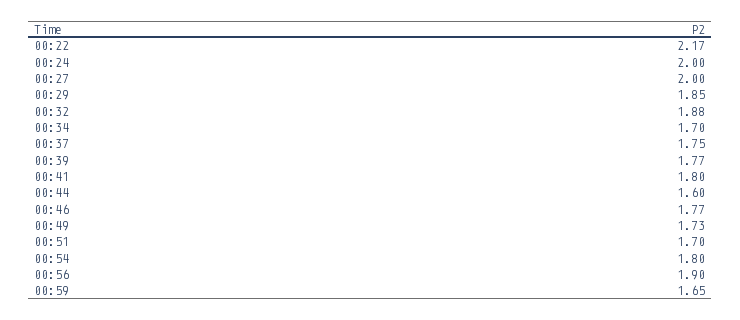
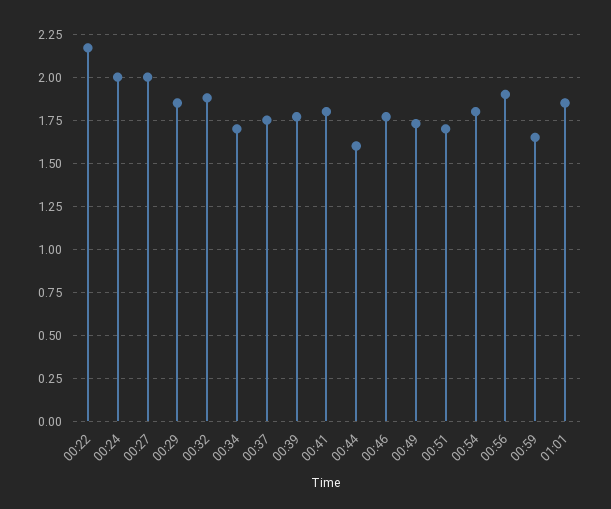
01:01: none -> 1.85

